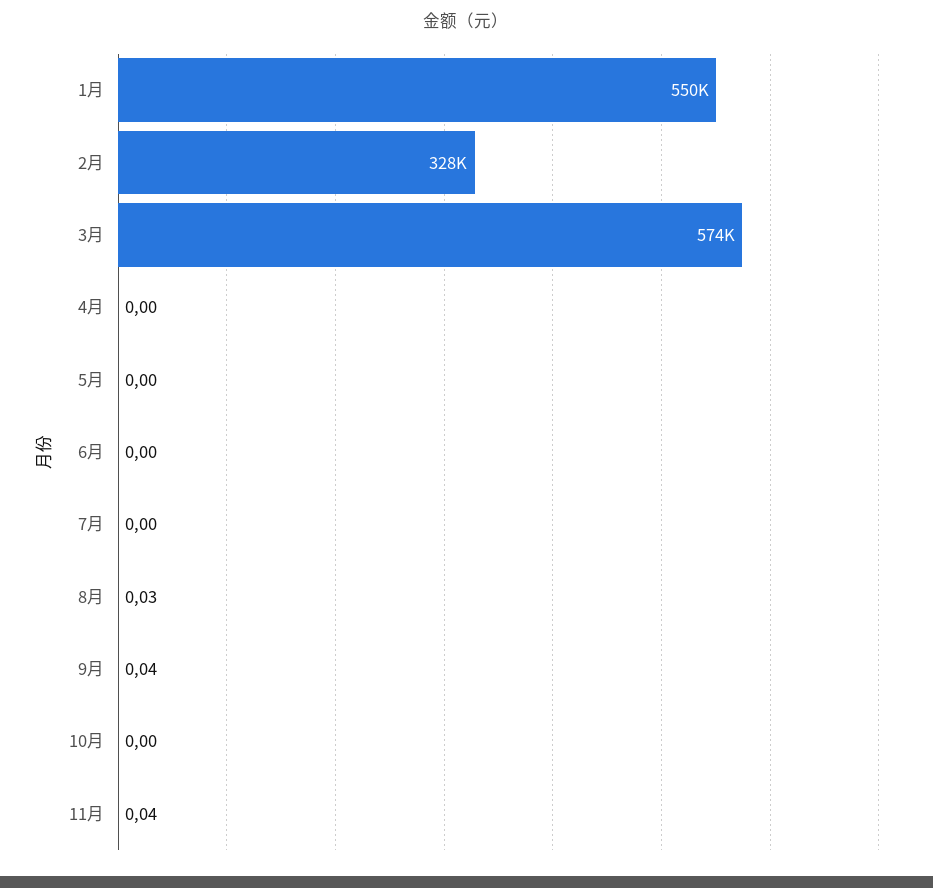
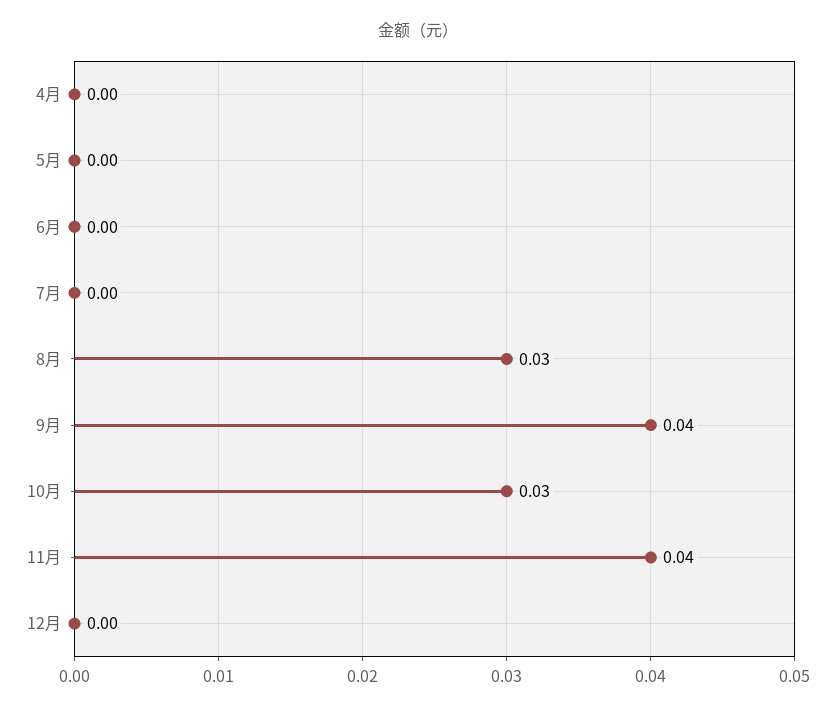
1月: 550000 -> none
2月: 328000 -> none
3月: 574000 -> none
10月: 0 -> 0.03
12月: none -> 0

